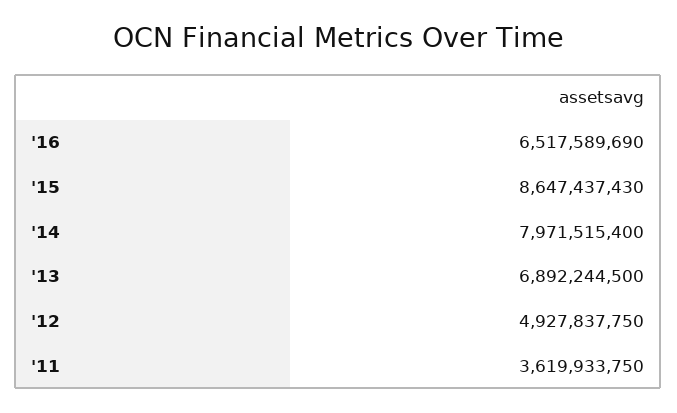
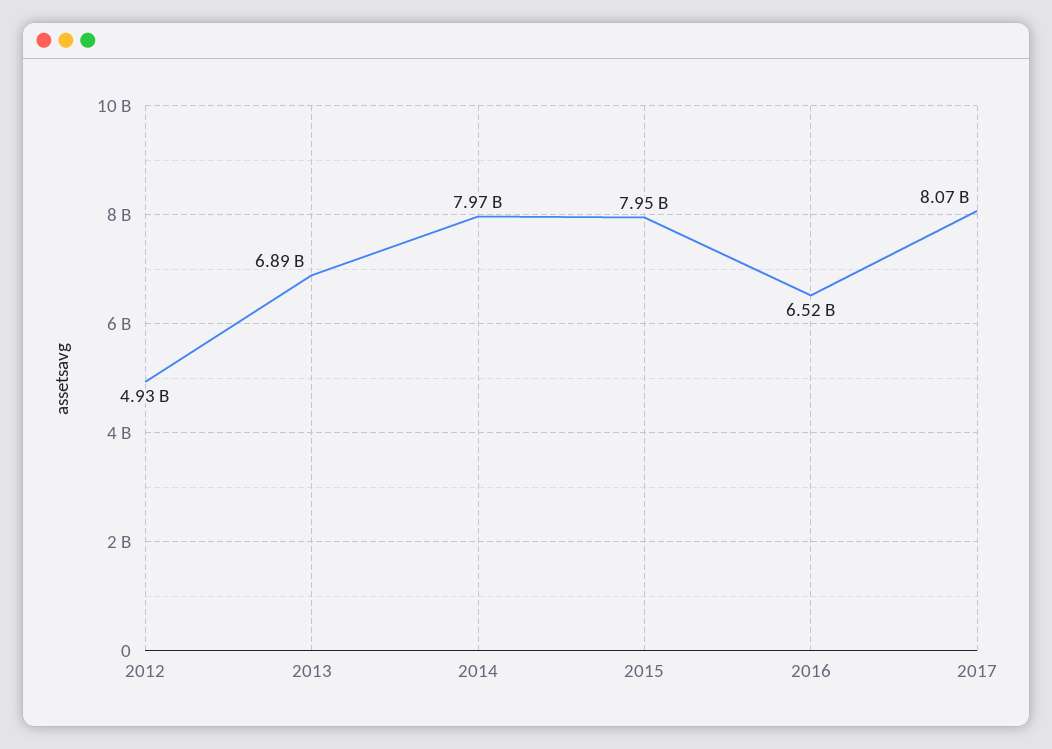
'15: 8647437430 -> 7950000000
'11: 3619933750 -> none
2017: none -> 8070000000

